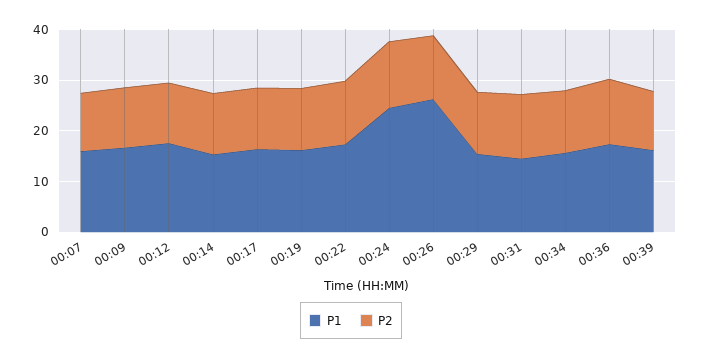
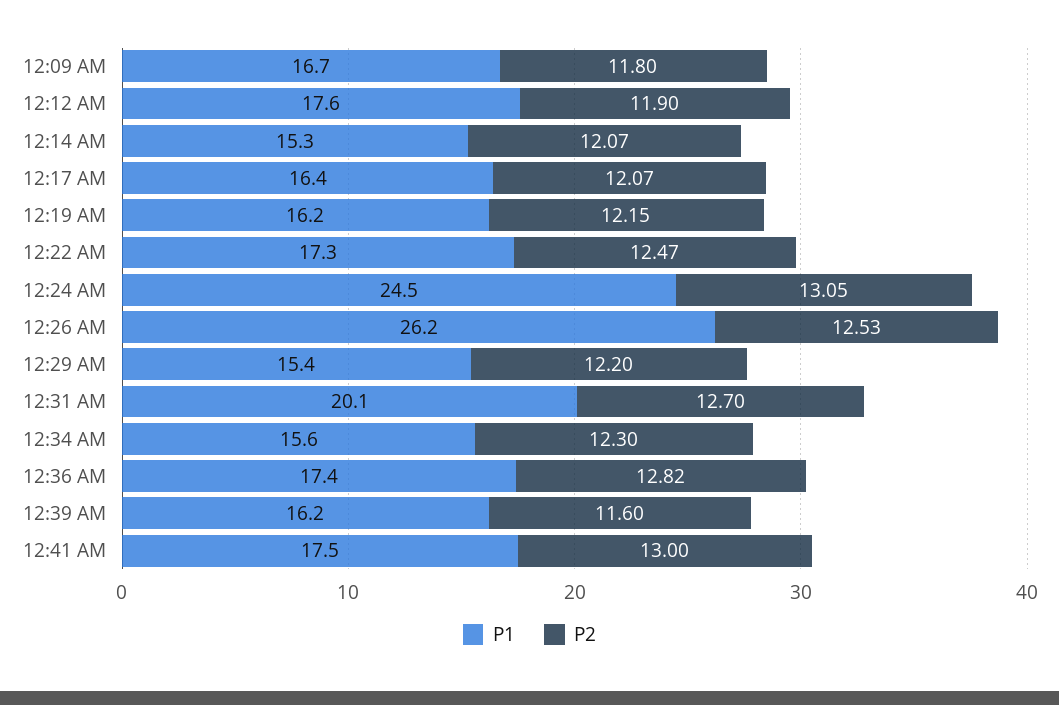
P1, 00:07: 16 -> none
P2, 00:07: 12 -> none
P1, 00:31: 14 -> 20.1
P1, 12:41 AM: none -> 17.5
P2, 12:41 AM: none -> 13

